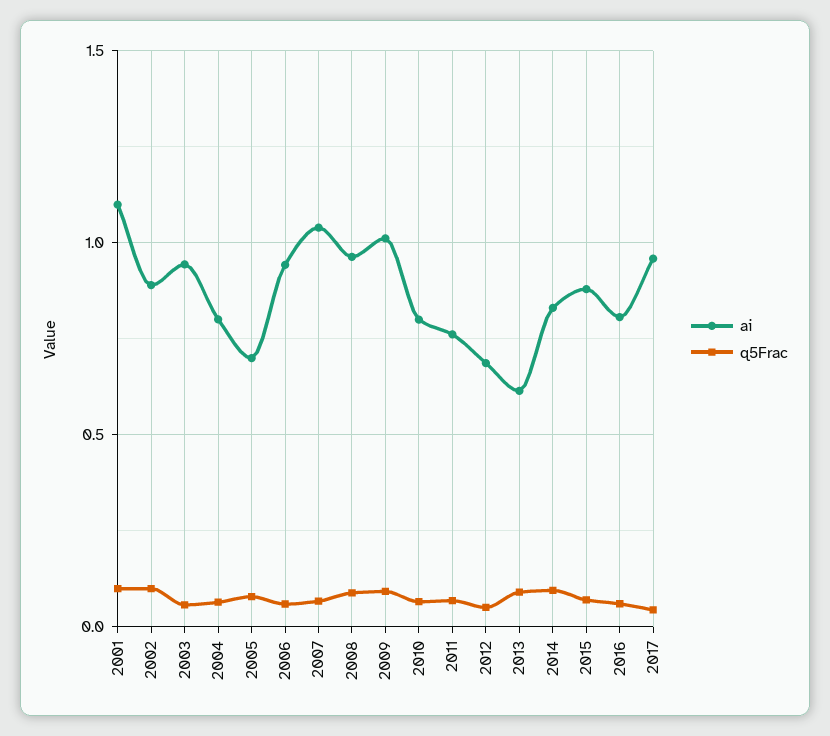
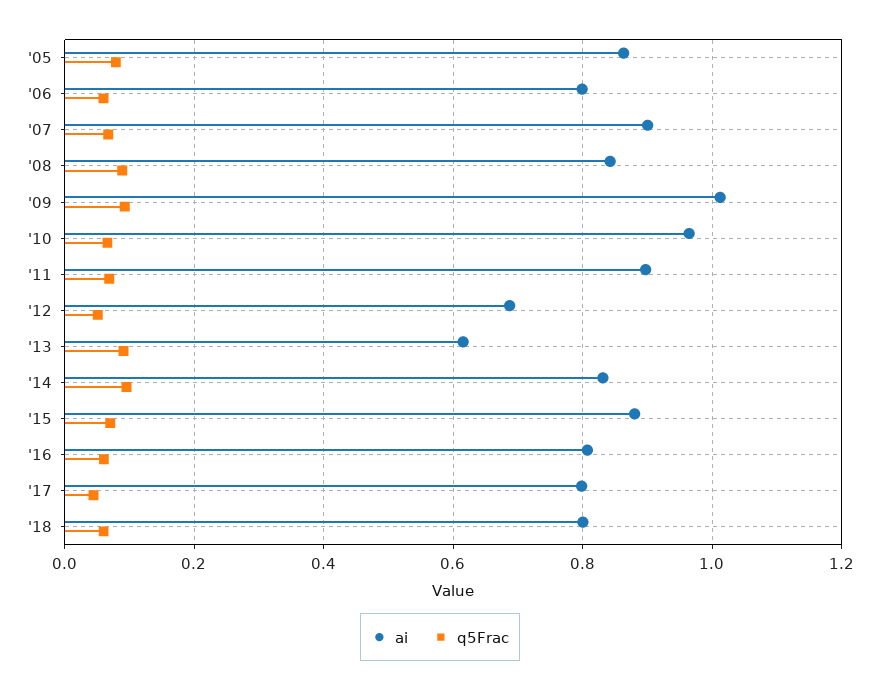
ai, 2001: 1.1 -> none
q5Frac, 2001: 0.1 -> none
ai, 2002: 0.9 -> none
q5Frac, 2002: 0.1 -> none
ai, 2003: 0.95 -> none
q5Frac, 2003: 0.05 -> none
ai, 2004: 0.8 -> none
q5Frac, 2004: 0.05 -> none
ai, 2005: 0.7 -> 0.86
ai, 2006: 0.95 -> 0.8
ai, 2007: 1.05 -> 0.9
ai, 2008: 0.95 -> 0.84
ai, 2010: 0.8 -> 0.96
ai, 2011: 0.75 -> 0.9
ai, 2017: 0.95 -> 0.8
ai, '18: none -> 0.8
q5Frac, '18: none -> 0.06

